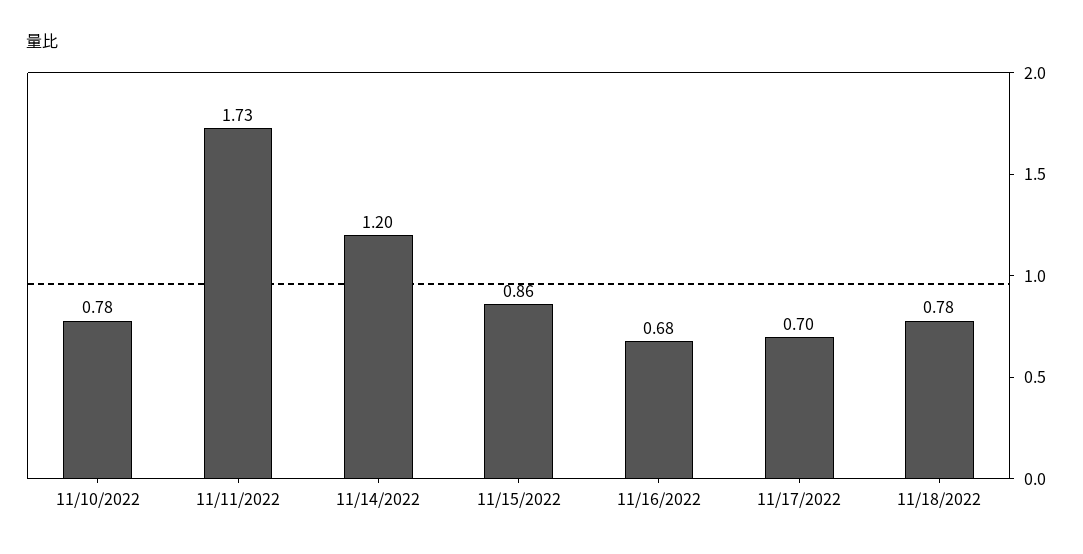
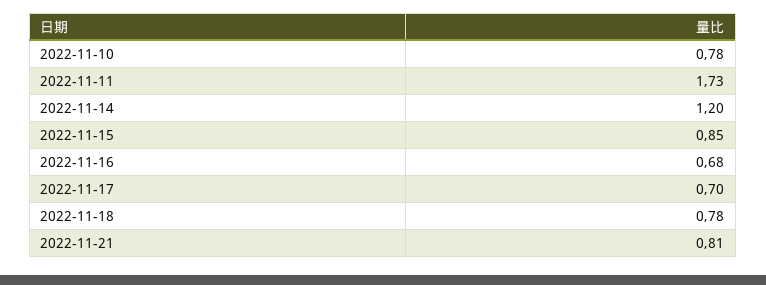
11/15/2022: 0.86 -> 0.85
2022-11-21: none -> 0.81

